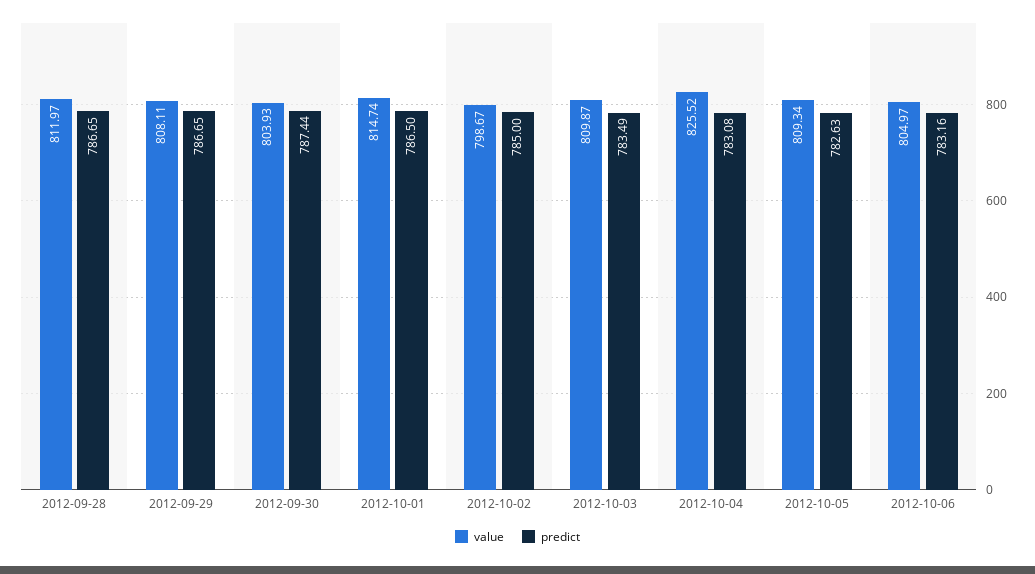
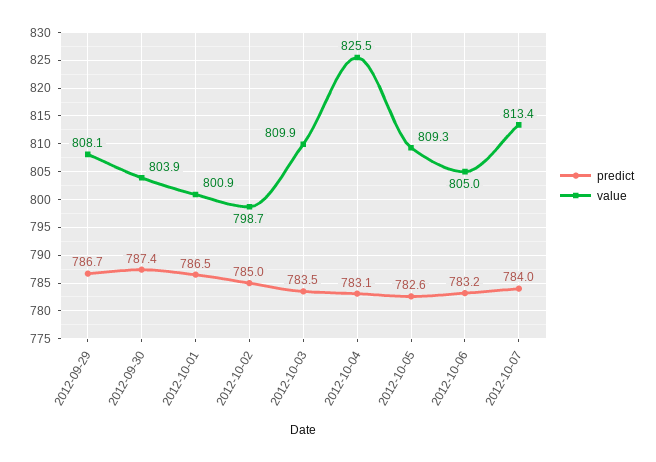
value, 2012-09-28: 811.97 -> none
predict, 2012-09-28: 786.65 -> none
value, 2012-10-01: 814.74 -> 800.9
predict, 2012-10-07: none -> 784
value, 2012-10-07: none -> 813.4

